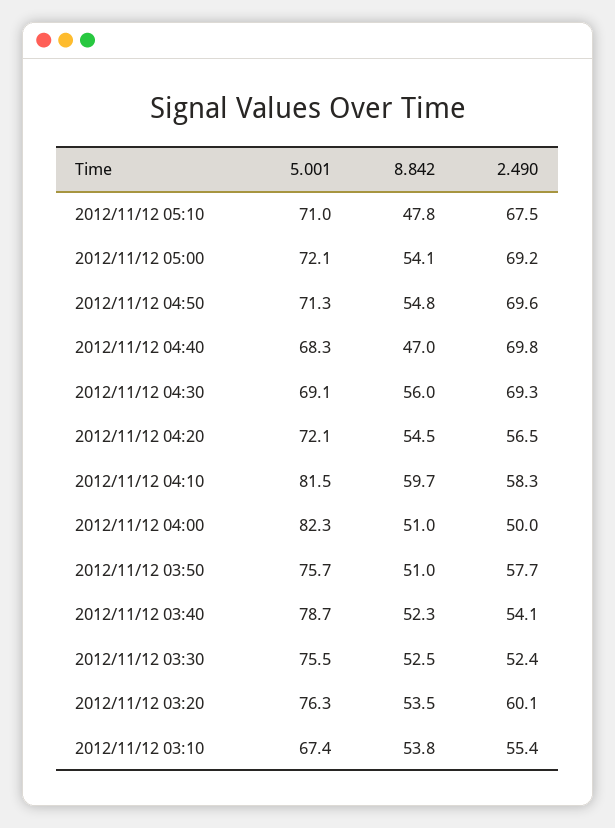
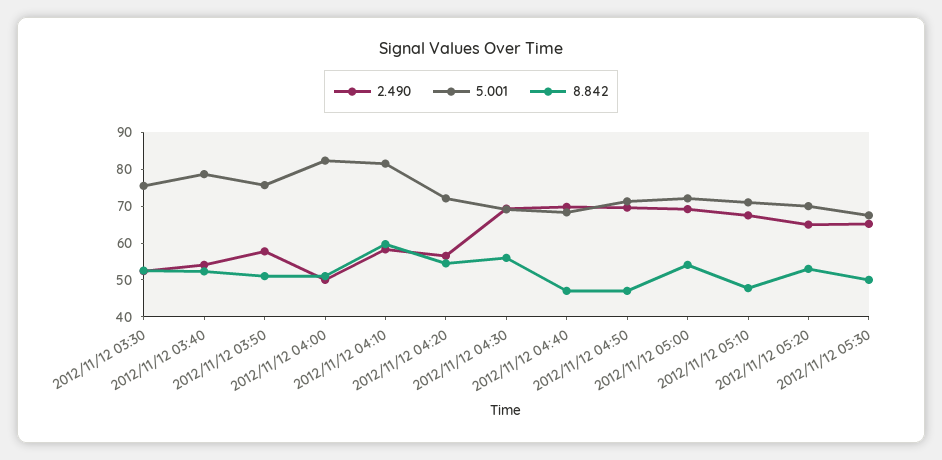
8.842, 2012/11/12 04:50: 54.8 -> 47.5
5.001, 2012/11/12 03:20: 76.3 -> none
8.842, 2012/11/12 03:20: 53.5 -> none
2.490, 2012/11/12 03:20: 60.1 -> none
5.001, 2012/11/12 03:10: 67.4 -> none
8.842, 2012/11/12 03:10: 53.8 -> none
2.490, 2012/11/12 03:10: 55.4 -> none
2.490, 2012/11/12 05:20: none -> 65
5.001, 2012/11/12 05:20: none -> 70
8.842, 2012/11/12 05:20: none -> 52.5
2.490, 2012/11/12 05:30: none -> 65
5.001, 2012/11/12 05:30: none -> 67.5
8.842, 2012/11/12 05:30: none -> 50

